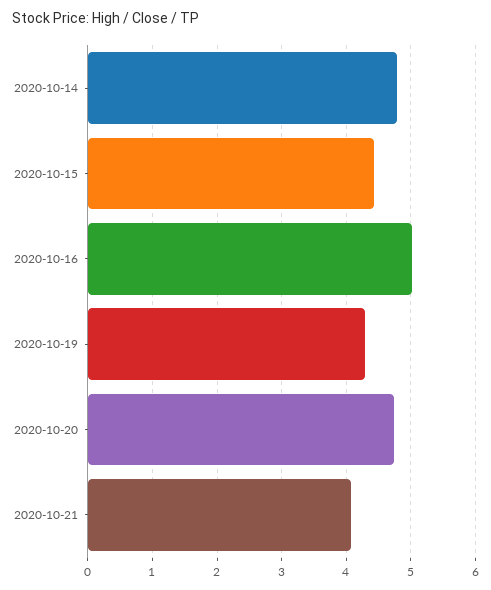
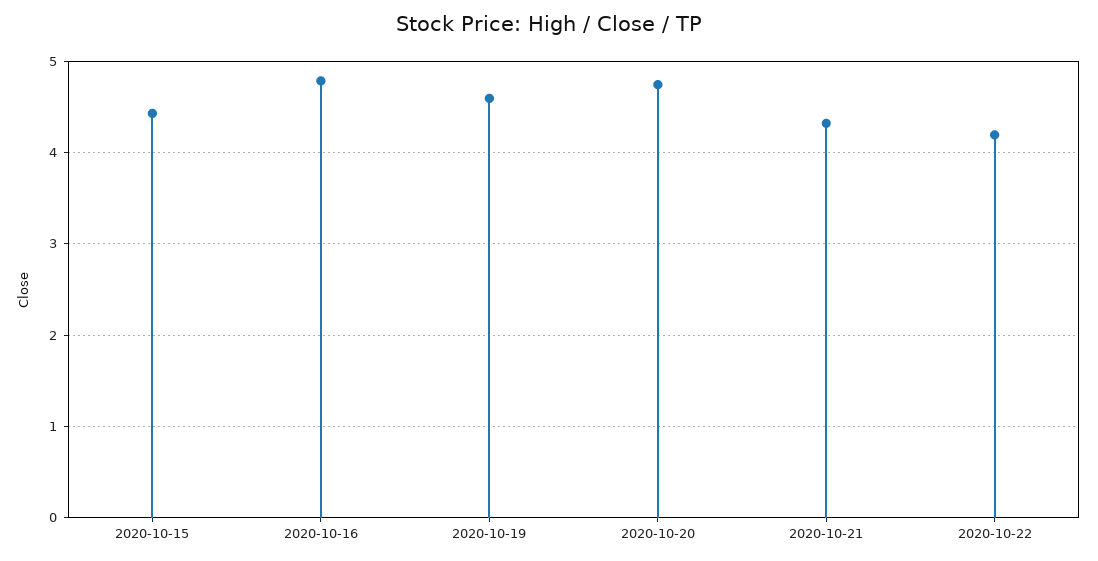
2020-10-14: 4.8 -> none
2020-10-16: 5 -> 4.8
2020-10-19: 4.3 -> 4.6
2020-10-21: 4.1 -> 4.3
2020-10-22: none -> 4.2

